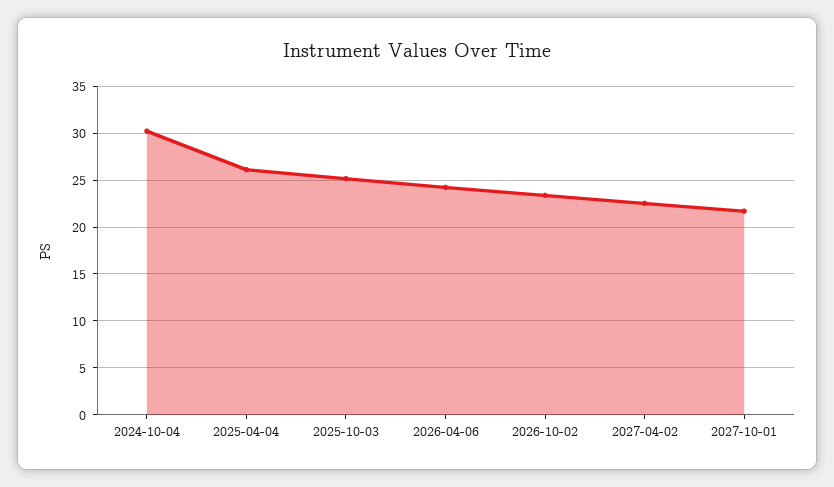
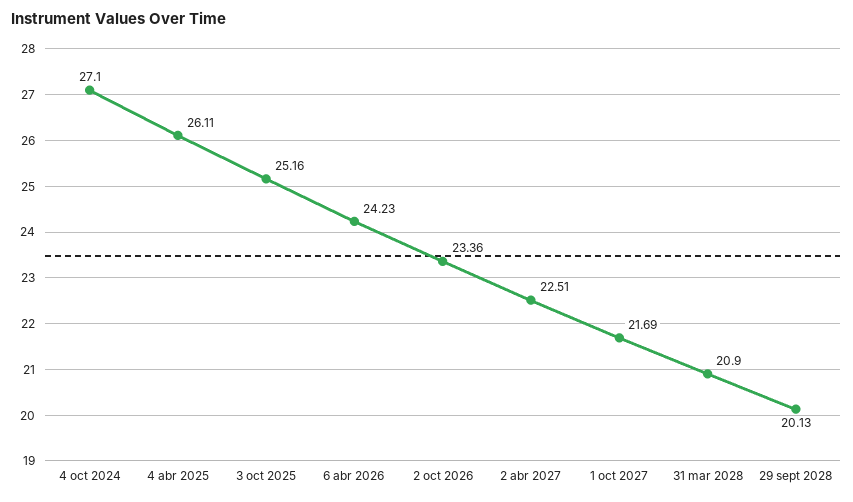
2024-10-04: 30 -> 27.1
31 mar 2028: none -> 20.9
29 sept 2028: none -> 20.13

